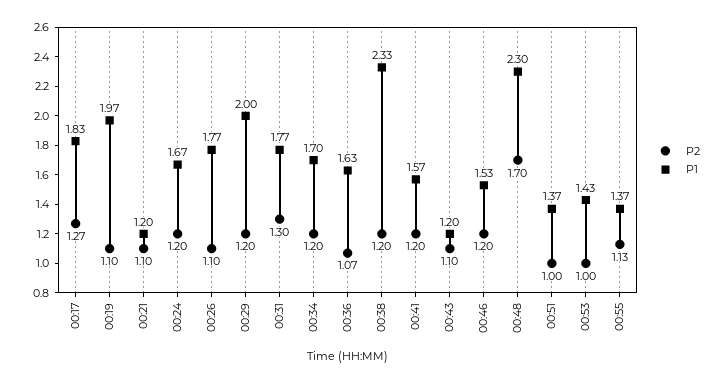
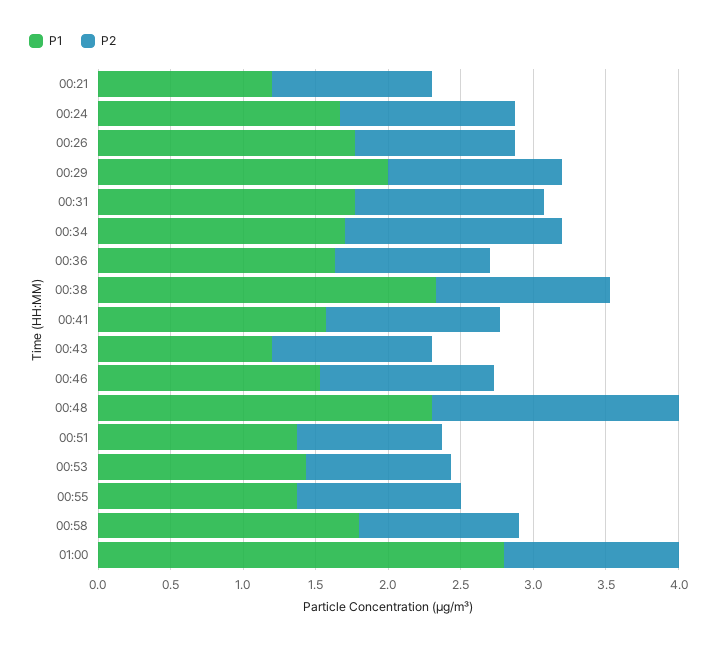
P2, 00:17: 1.27 -> none
P1, 00:17: 1.83 -> none
P2, 00:19: 1.1 -> none
P1, 00:19: 1.97 -> none
P2, 00:34: 1.2 -> 1.5
P1, 00:58: none -> 1.8
P2, 00:58: none -> 1.1
P1, 01:00: none -> 2.8
P2, 01:00: none -> 1.2

